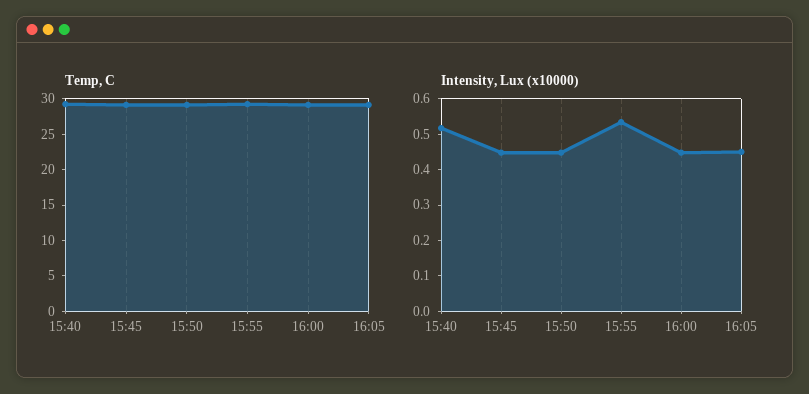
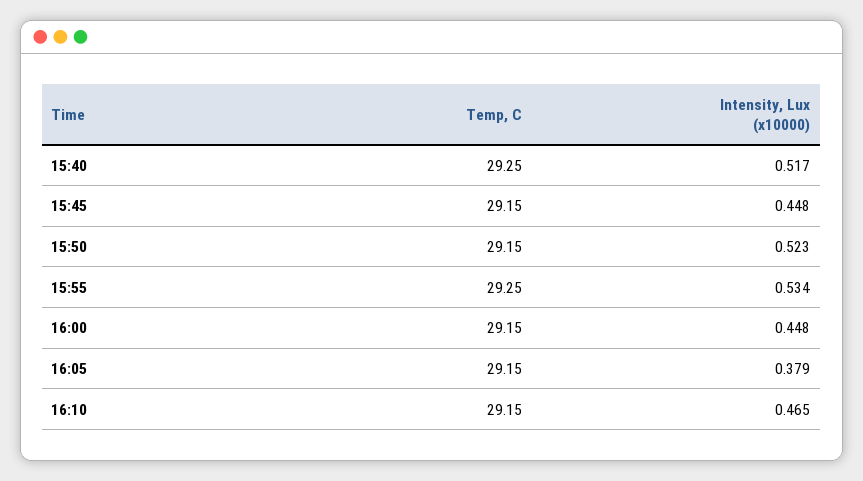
Intensity, Lux (x10000), 15:50: 0.45 -> 0.523
Intensity, Lux (x10000), 16:05: 0.45 -> 0.379
Temp, C, 16:10: none -> 29.15
Intensity, Lux (x10000), 16:10: none -> 0.465

